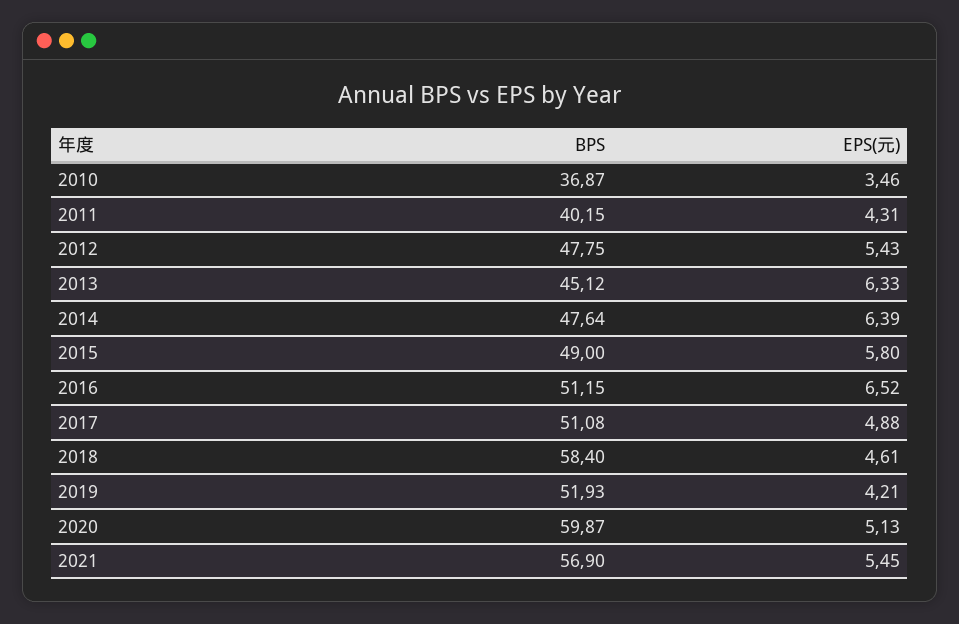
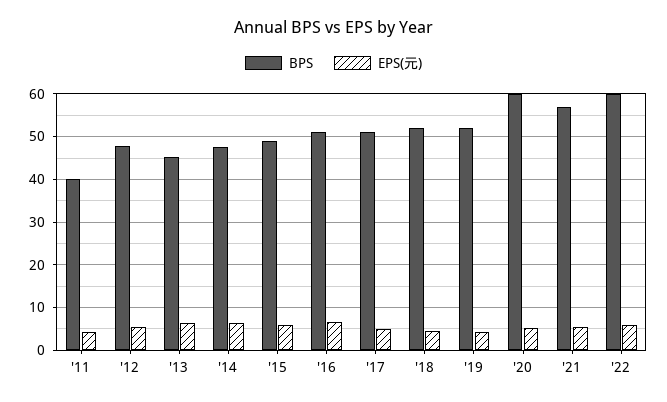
BPS, 2010: 36.87 -> none
EPS(元), 2010: 3.46 -> none
BPS, 2018: 58.4 -> 52
BPS, '22: none -> 60
EPS(元), '22: none -> 6

